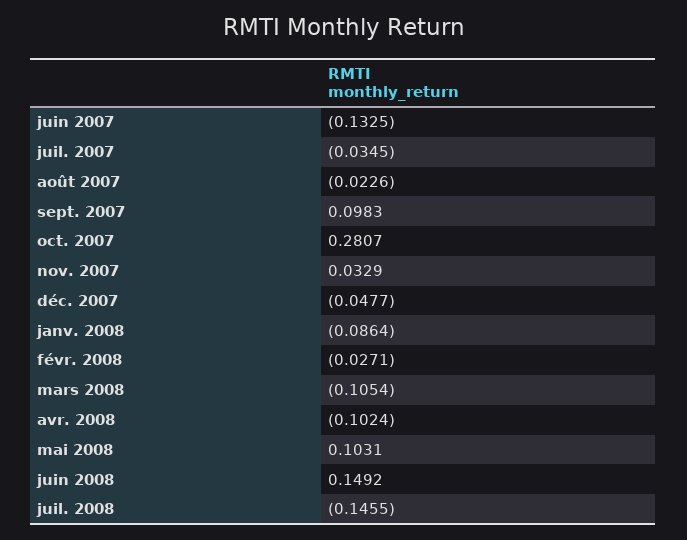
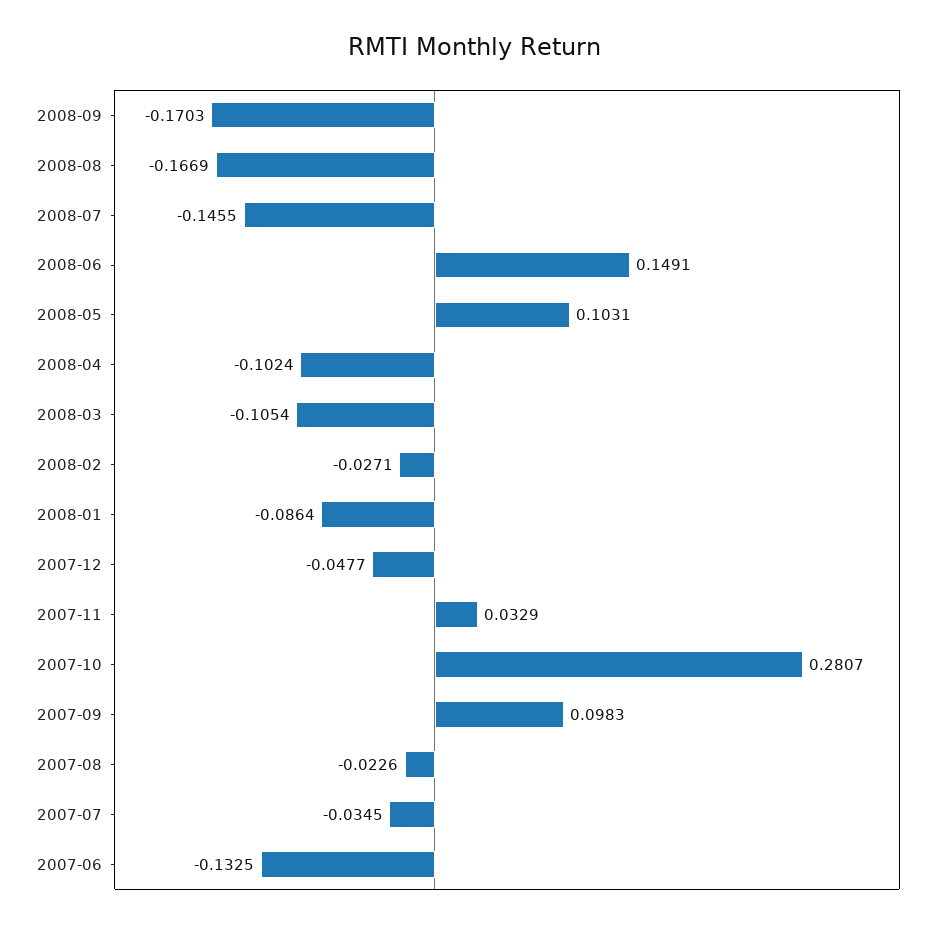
juin 2008: 0.1492 -> 0.1491
2008-09: none -> -0.1703
2008-08: none -> -0.1669

